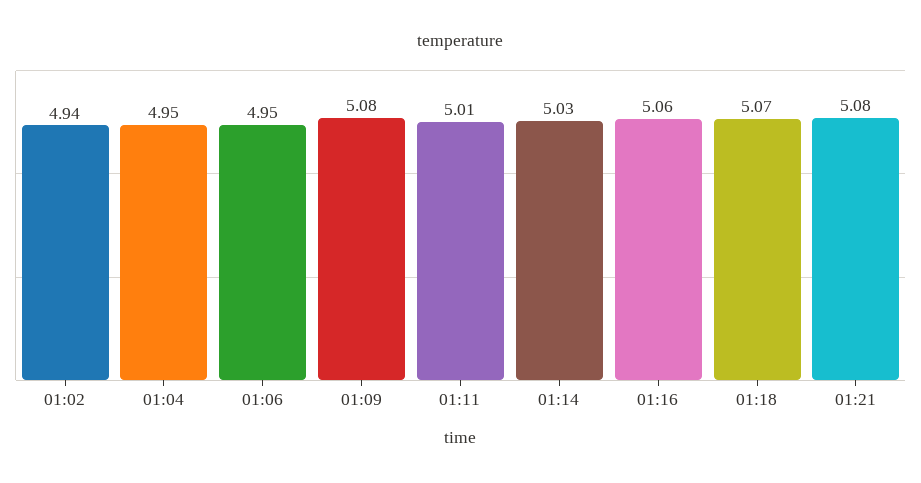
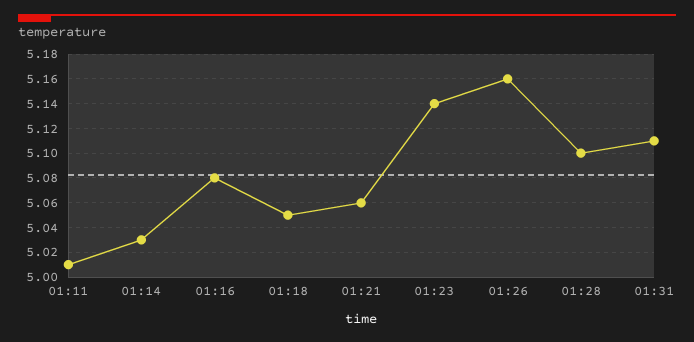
01:02: 4.94 -> none
01:04: 4.95 -> none
01:06: 4.95 -> none
01:09: 5.08 -> none
01:16: 5.06 -> 5.08
01:18: 5.07 -> 5.05
01:21: 5.08 -> 5.06
01:23: none -> 5.14
01:26: none -> 5.16
01:28: none -> 5.1
01:31: none -> 5.11

